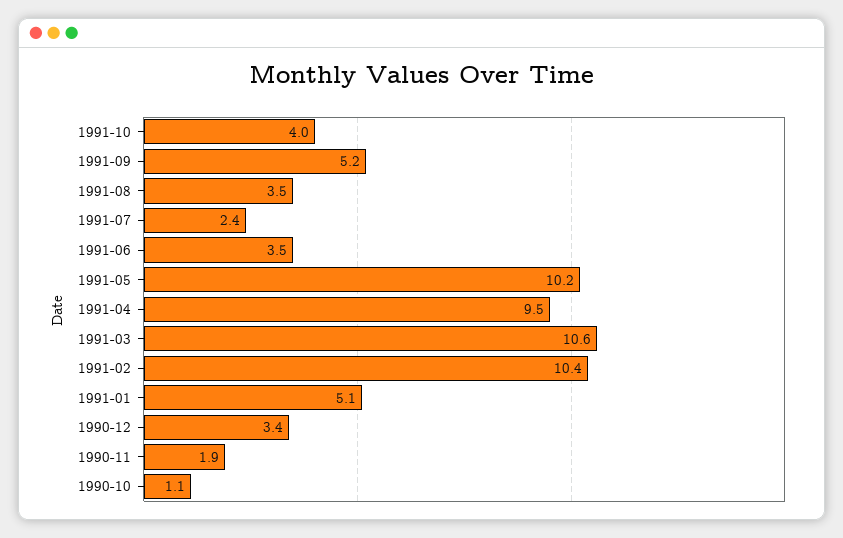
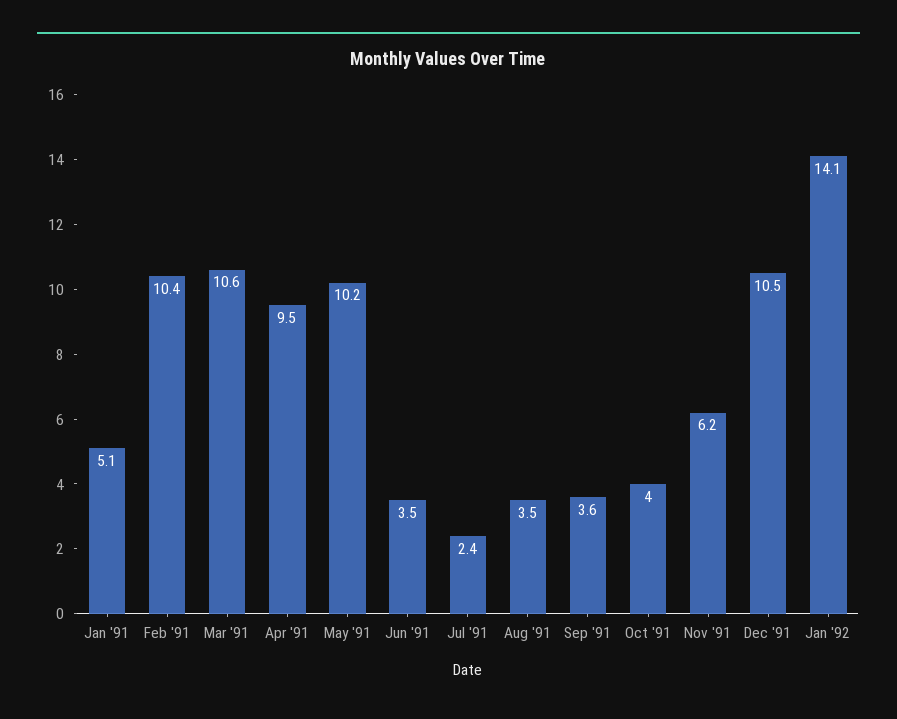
1991-09: 5.2 -> 3.6
1990-12: 3.4 -> none
1990-11: 1.9 -> none
1990-10: 1.1 -> none
Nov '91: none -> 6.2
Dec '91: none -> 10.5
Jan '92: none -> 14.1

